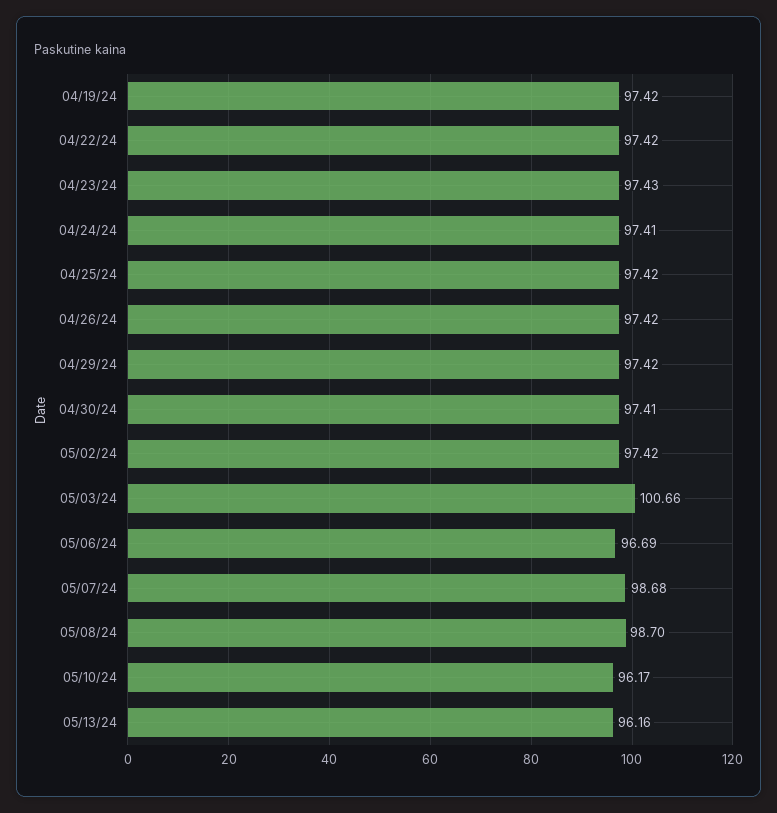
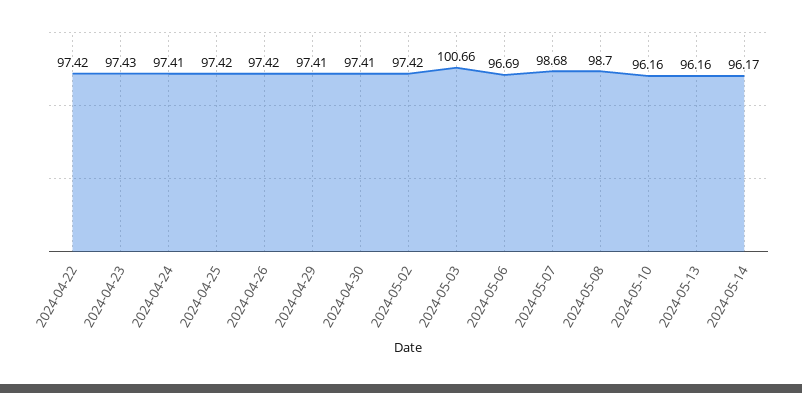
04/19/24: 97.42 -> none
04/29/24: 97.42 -> 97.41
05/10/24: 96.17 -> 96.16
2024-05-14: none -> 96.17

